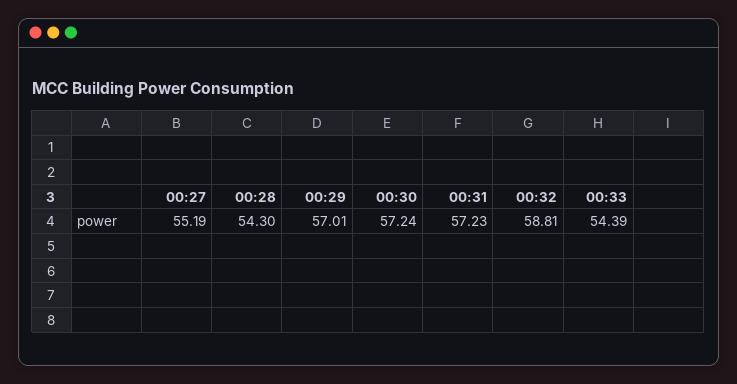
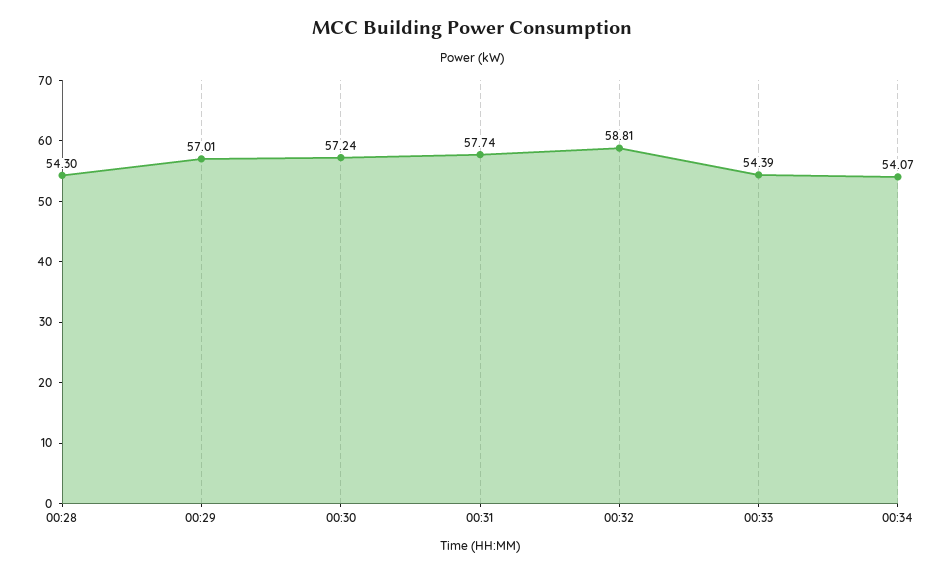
00:27: 55.19 -> none
00:31: 57.23 -> 57.74
00:34: none -> 54.07

